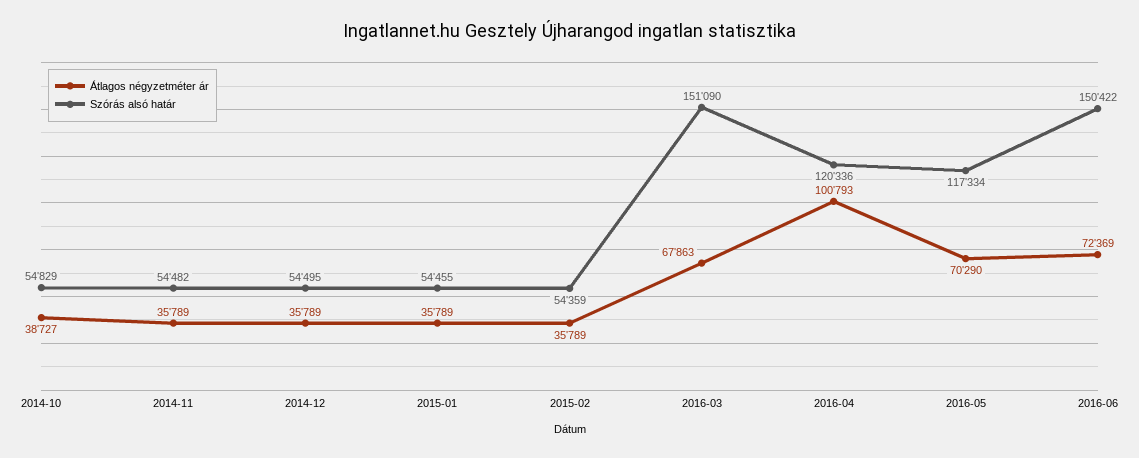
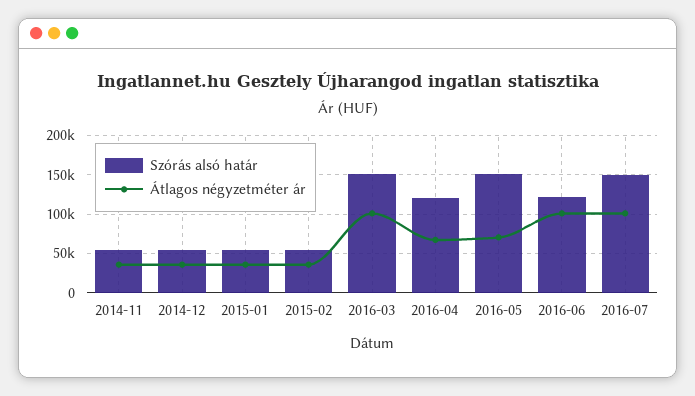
Átlagos négyzetméter ár, 2014-10: 38727 -> none
Szórás alsó határ, 2014-10: 54829 -> none
Átlagos négyzetméter ár, 2016-03: 67863 -> 100000
Átlagos négyzetméter ár, 2016-04: 100793 -> 70000
Szórás alsó határ, 2016-05: 117334 -> 150000
Átlagos négyzetméter ár, 2016-06: 72369 -> 100000
Szórás alsó határ, 2016-06: 150422 -> 120000
Szórás alsó határ, 2016-07: none -> 150000
Átlagos négyzetméter ár, 2016-07: none -> 100000

